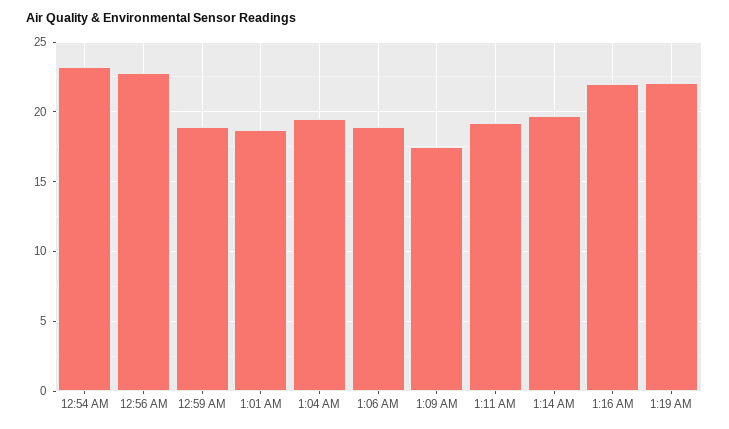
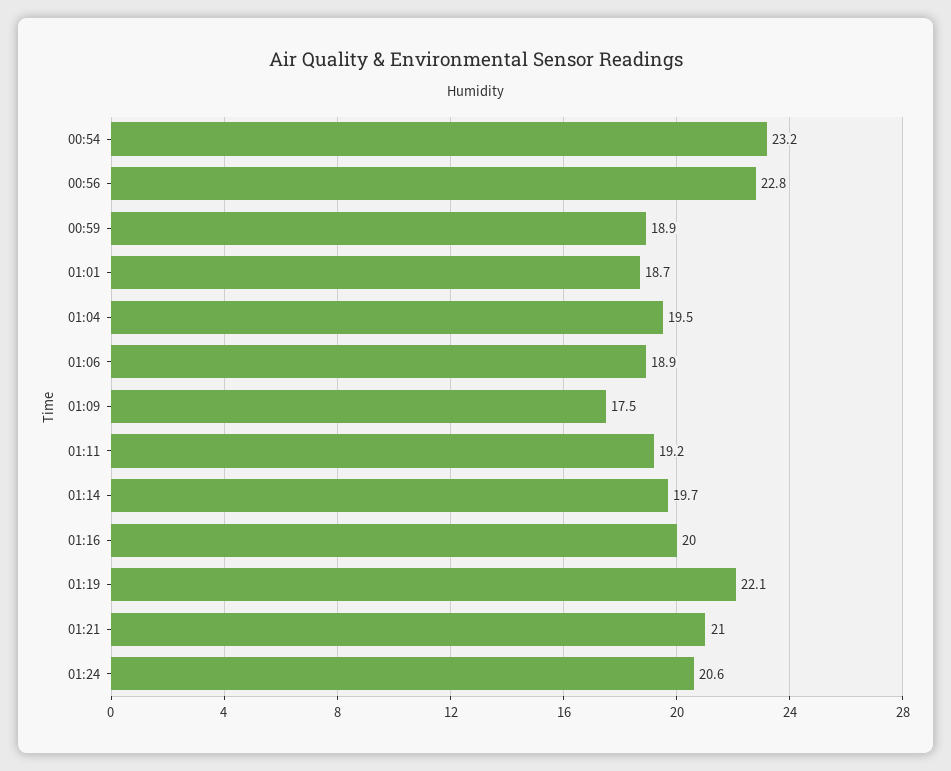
1:16 AM: 22 -> 20
01:21: none -> 21
01:24: none -> 20.6

